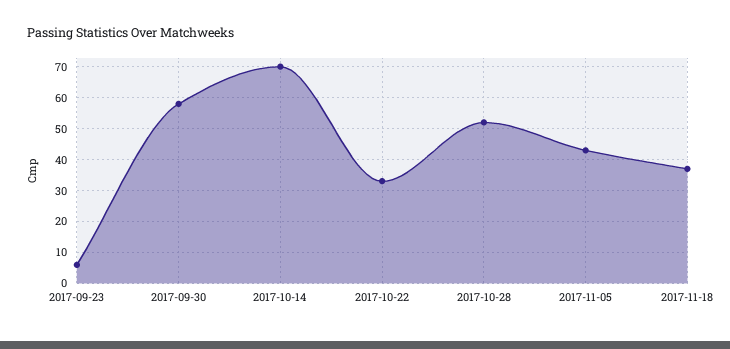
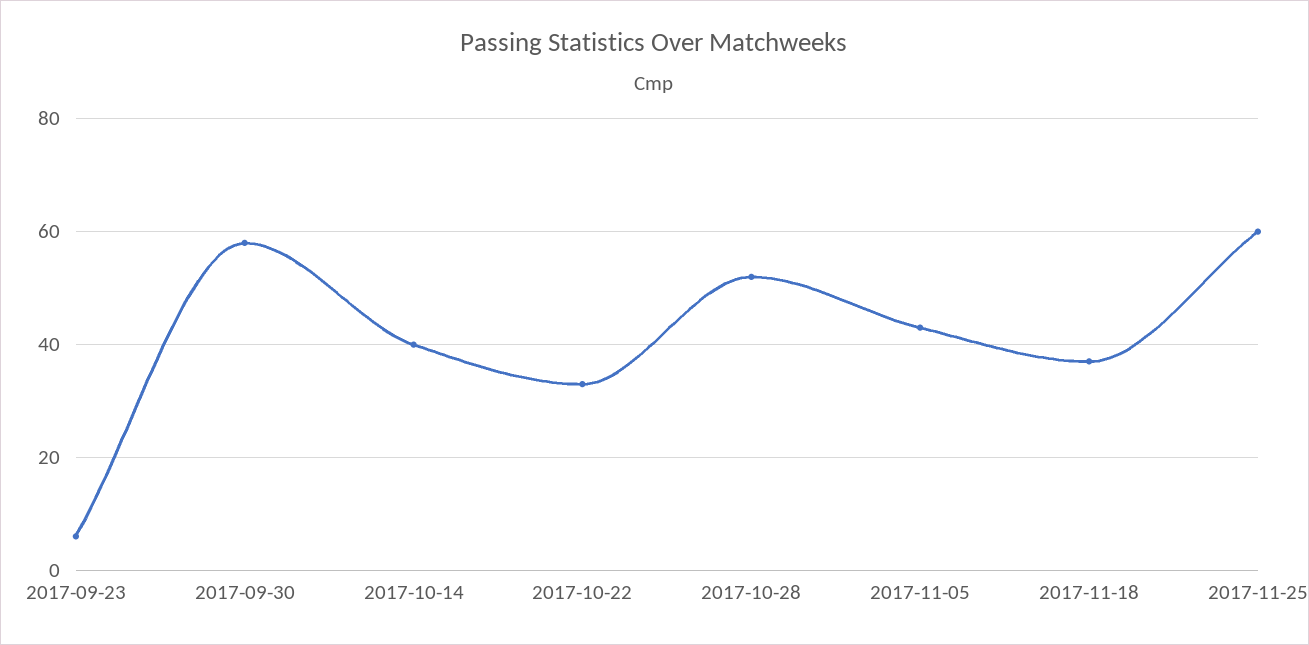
2017-10-14: 70 -> 40
2017-11-25: none -> 60

